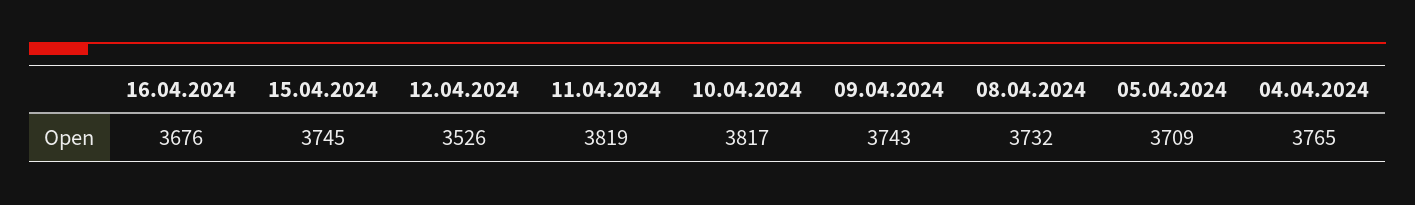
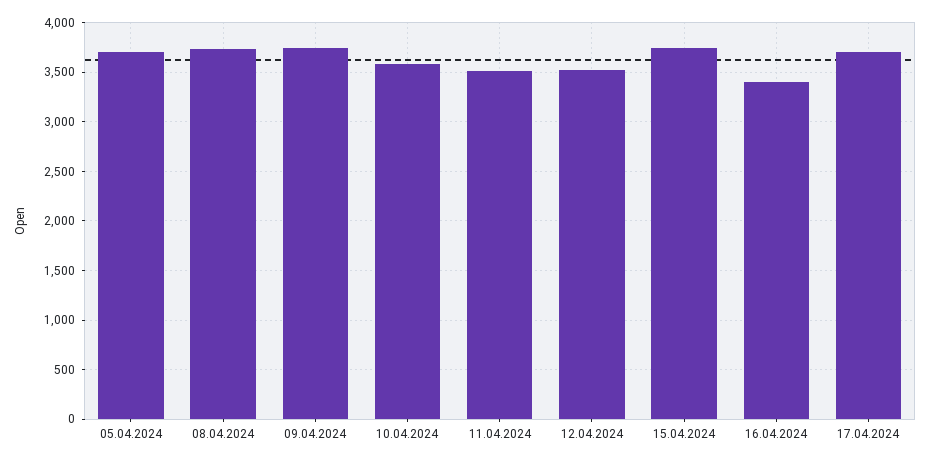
16.04.2024: 3676 -> 3400
11.04.2024: 3819 -> 3500
10.04.2024: 3817 -> 3600
04.04.2024: 3765 -> none
17.04.2024: none -> 3700

